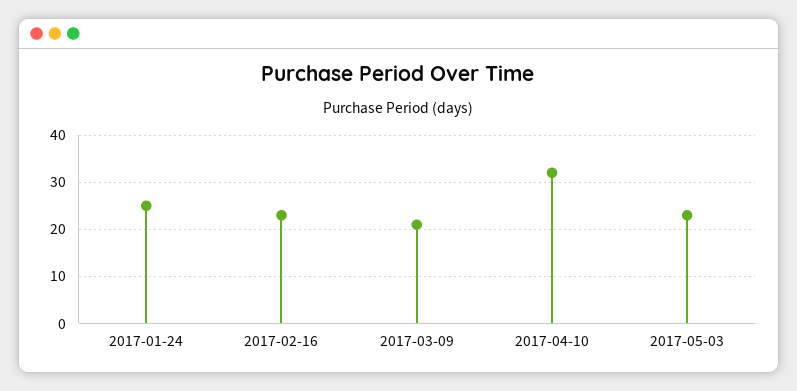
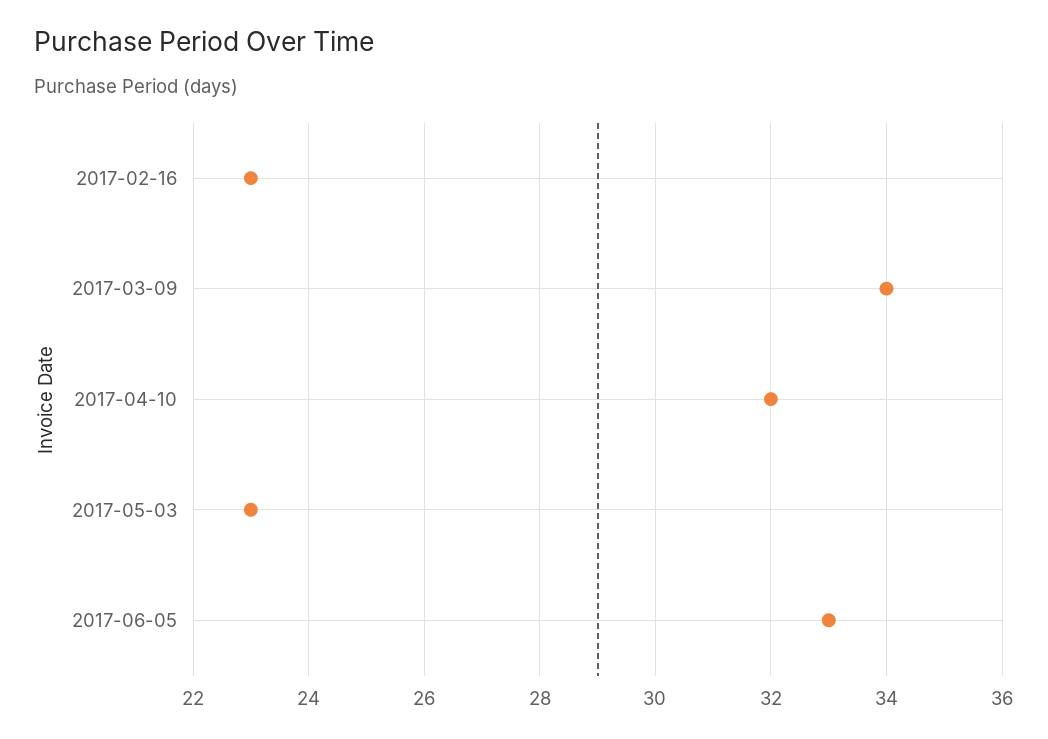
2017-01-24: 25 -> none
2017-03-09: 20 -> 34
2017-06-05: none -> 33

